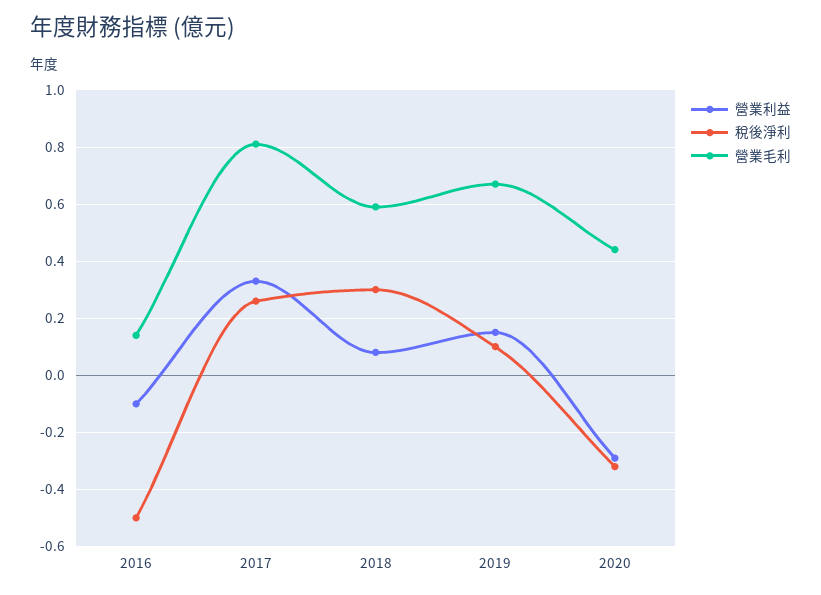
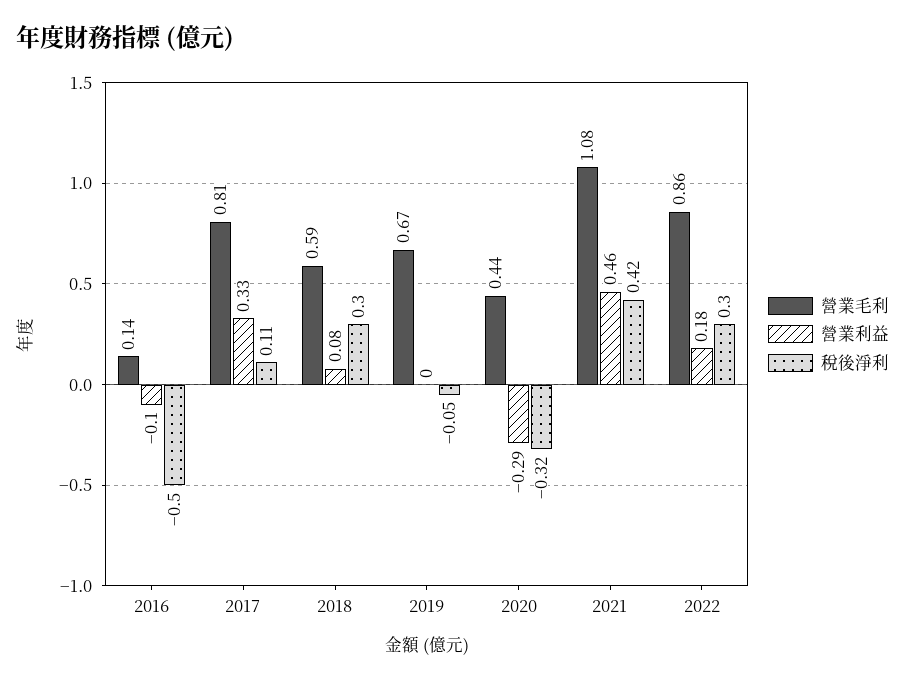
稅後淨利, 2017: 0.25 -> 0.11
營業利益, 2019: 0.15 -> 0
稅後淨利, 2019: 0.1 -> -0.05
營業毛利, 2021: none -> 1.08
營業利益, 2021: none -> 0.46
稅後淨利, 2021: none -> 0.42
營業毛利, 2022: none -> 0.86
營業利益, 2022: none -> 0.18
稅後淨利, 2022: none -> 0.3

